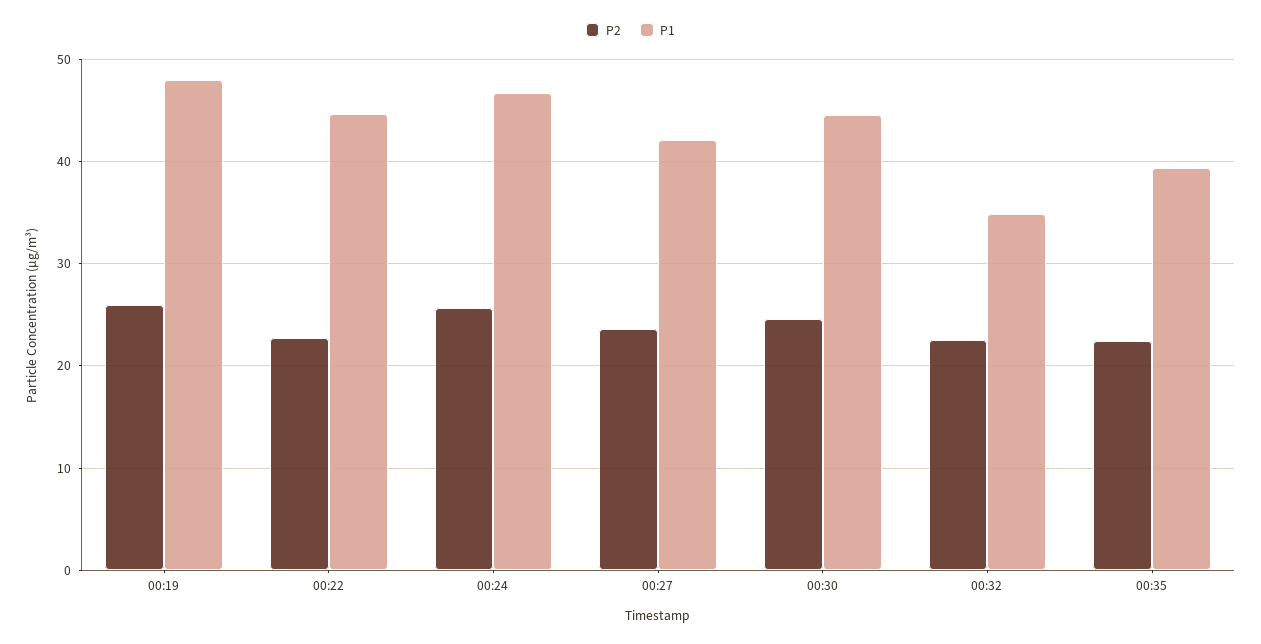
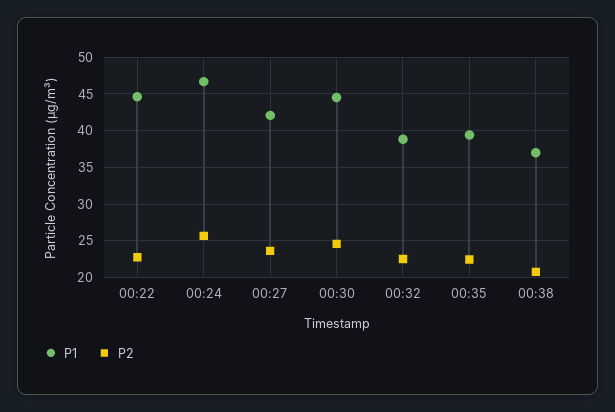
P2, 00:19: 26 -> none
P1, 00:19: 48 -> none
P1, 00:32: 35 -> 39
P1, 00:38: none -> 37
P2, 00:38: none -> 21

